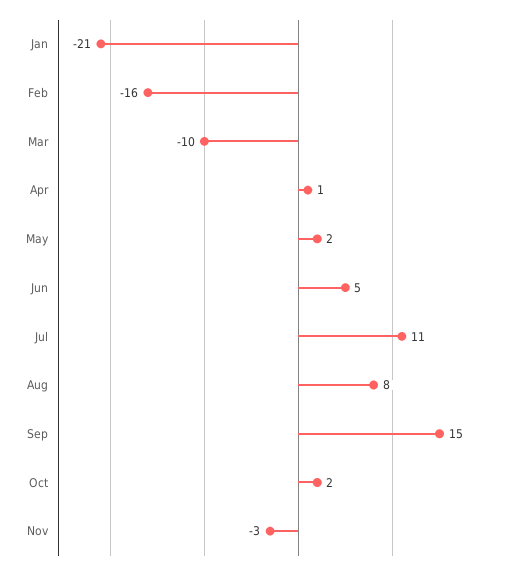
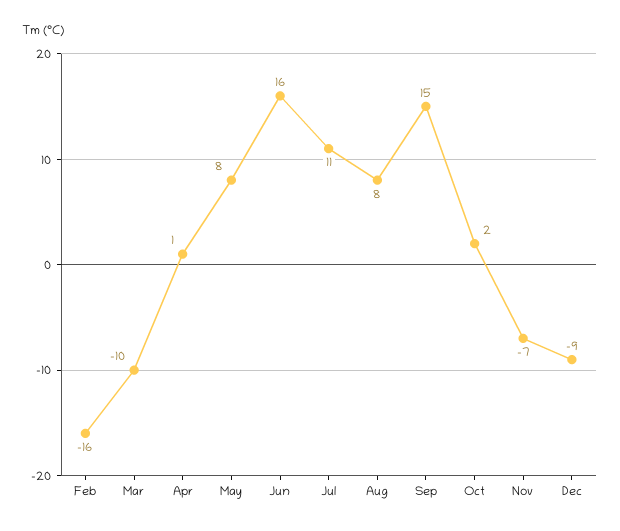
Jan: -21 -> none
May: 2 -> 8
Jun: 5 -> 16
Nov: -3 -> -7
Dec: none -> -9

